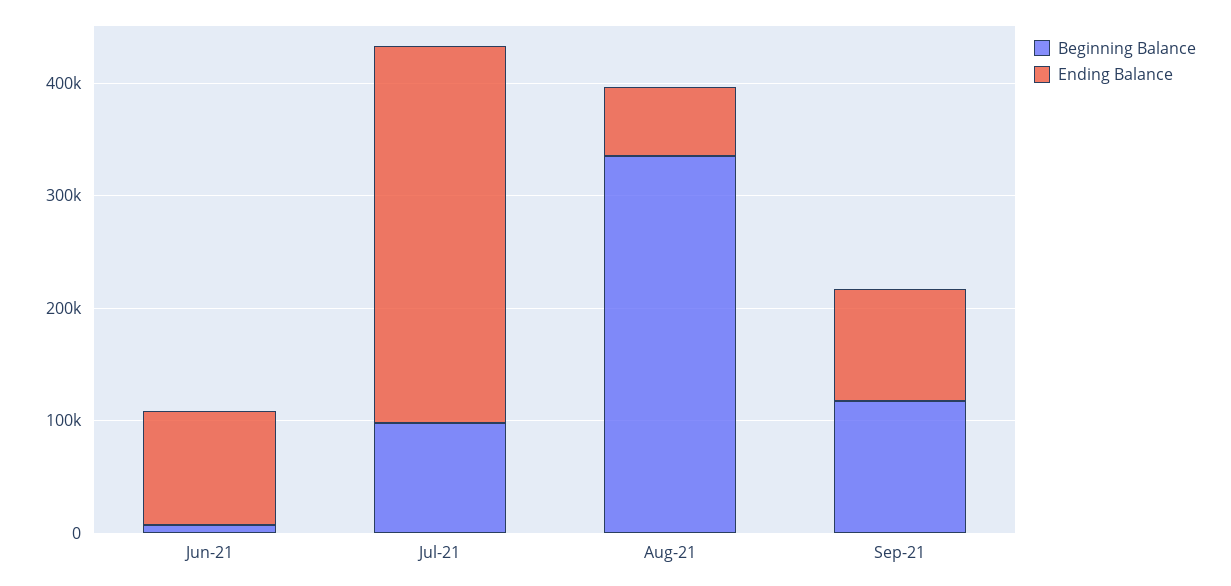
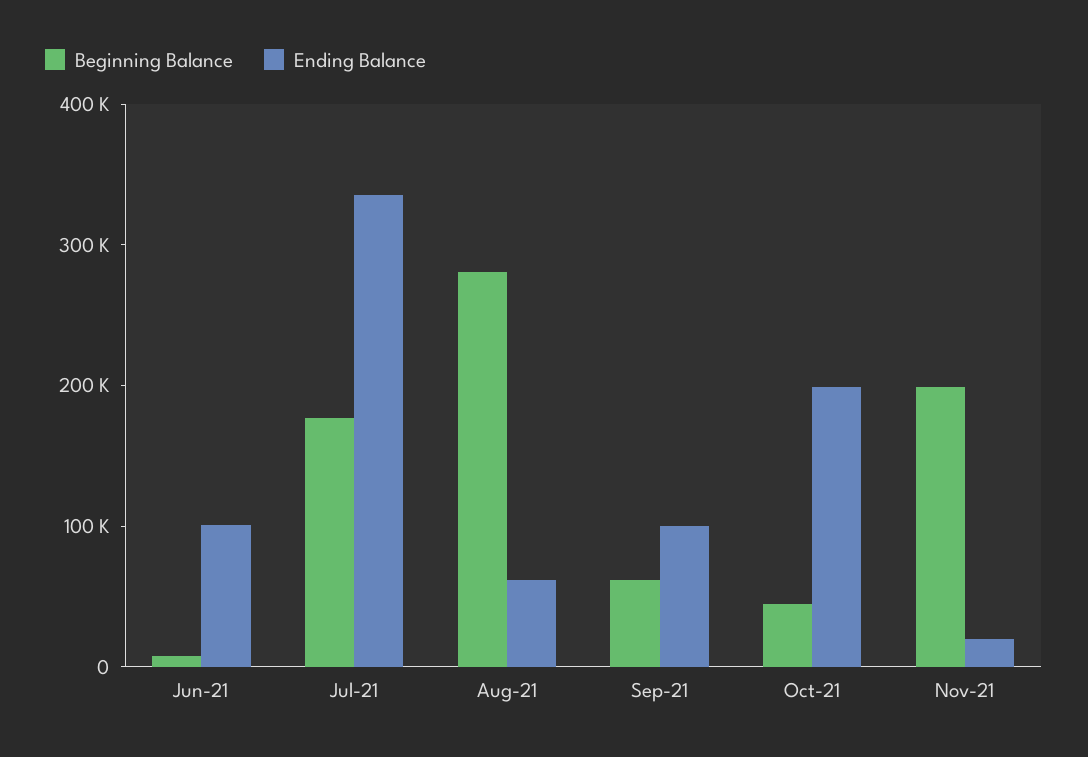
Beginning Balance, Jul-21: 100000 -> 180000
Beginning Balance, Aug-21: 340000 -> 280000
Beginning Balance, Sep-21: 120000 -> 60000
Beginning Balance, Oct-21: none -> 40000
Ending Balance, Oct-21: none -> 200000
Beginning Balance, Nov-21: none -> 200000
Ending Balance, Nov-21: none -> 20000

